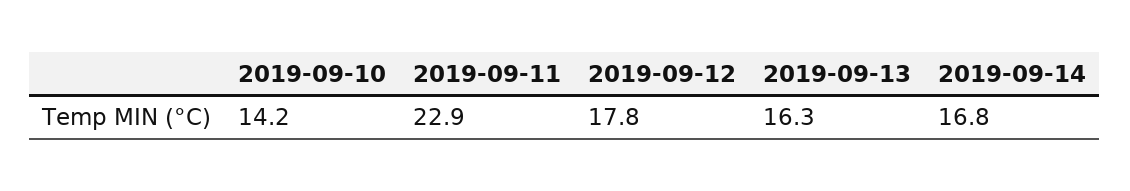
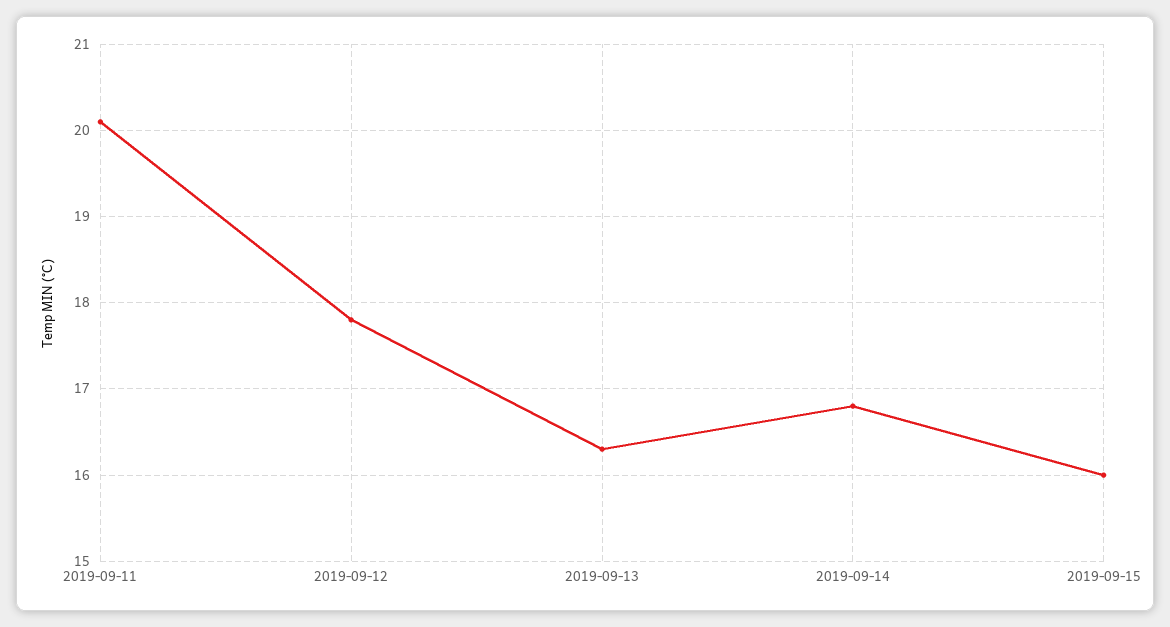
2019-09-10: 14.2 -> none
2019-09-11: 22.9 -> 20.1
2019-09-15: none -> 16

